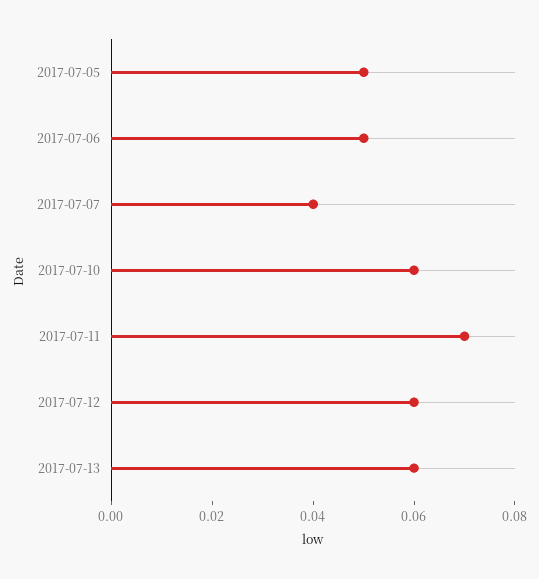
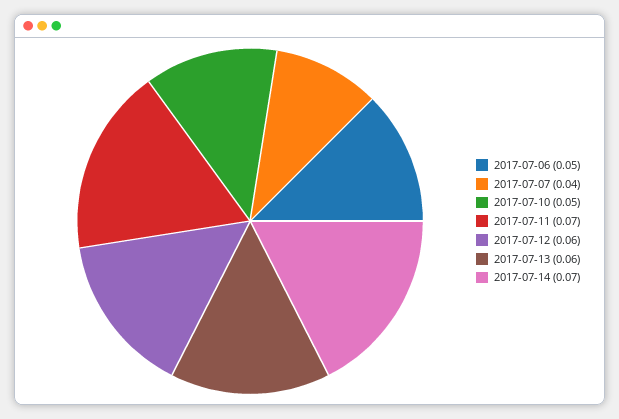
2017-07-05: 0.05 -> none
2017-07-10: 0.06 -> 0.05
2017-07-14: none -> 0.07

